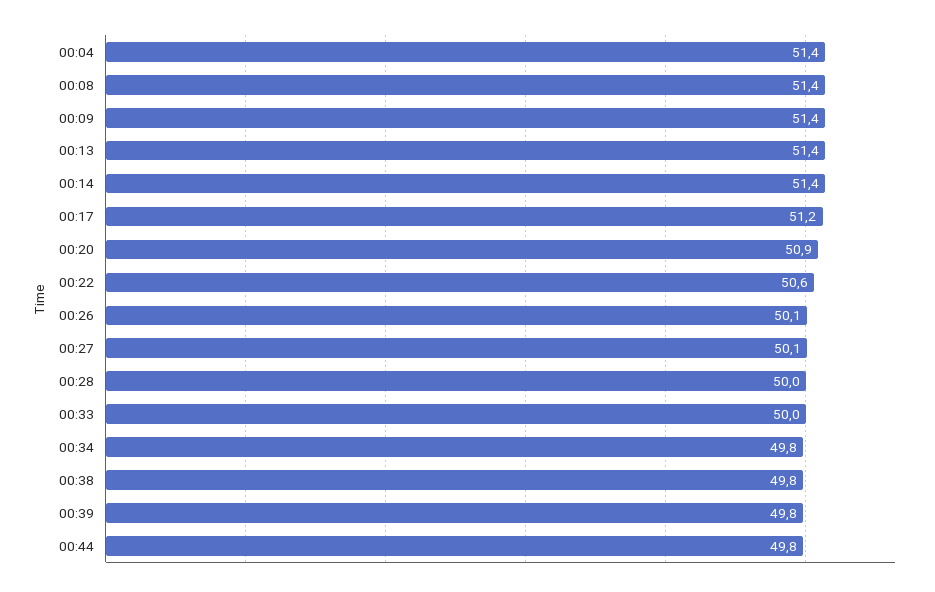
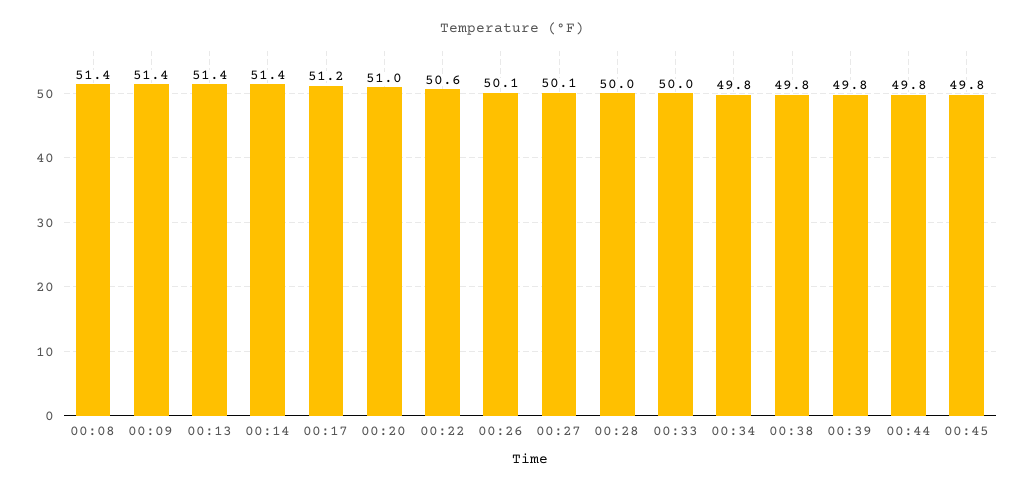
00:04: 51.4 -> none
00:20: 50.9 -> 51
00:45: none -> 49.8

